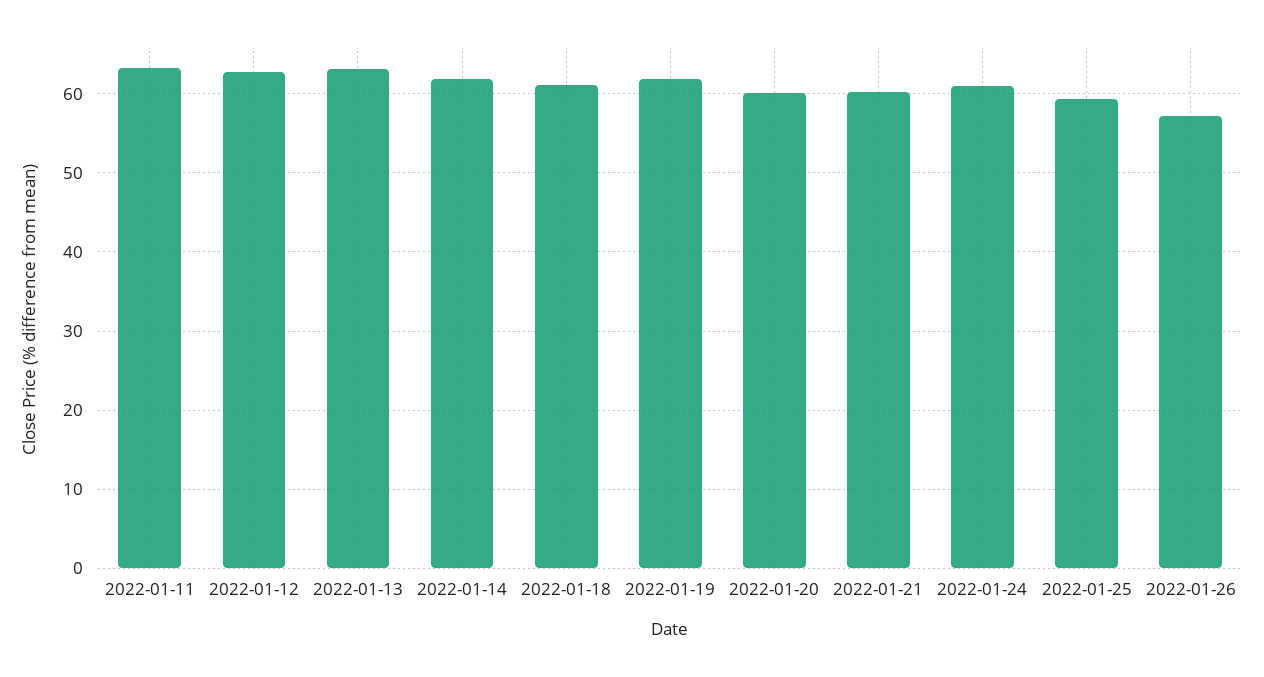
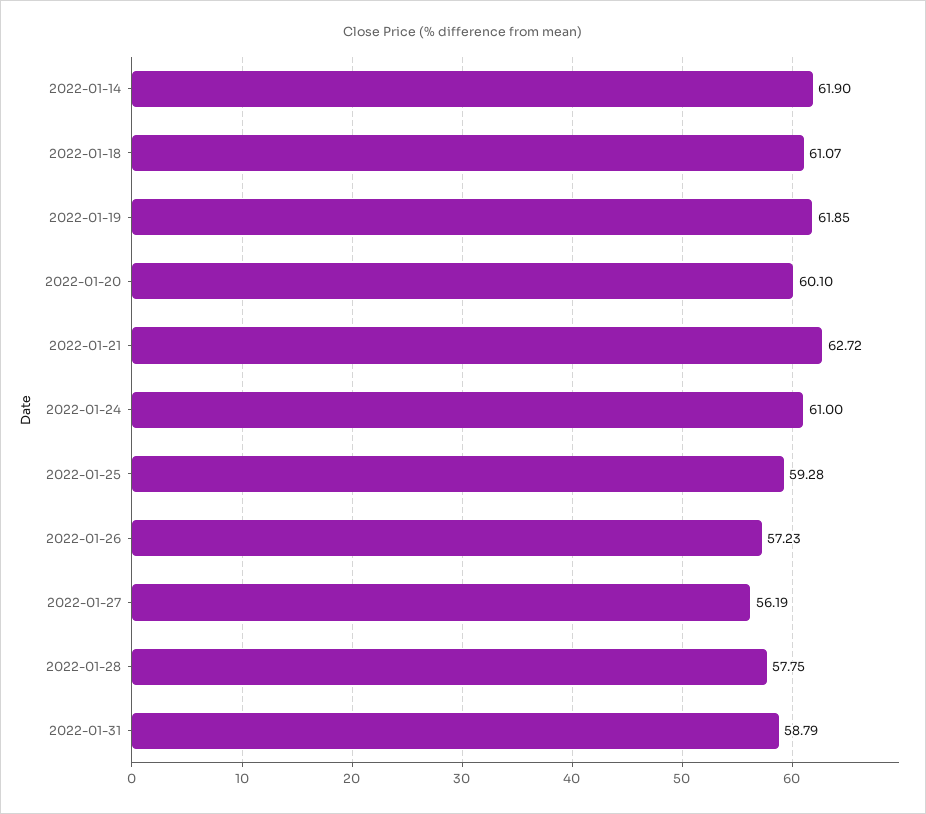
2022-01-11: 63 -> none
2022-01-12: 63 -> none
2022-01-13: 63 -> none
2022-01-21: 60 -> 62.72
2022-01-27: none -> 56.19
2022-01-28: none -> 57.75
2022-01-31: none -> 58.79

